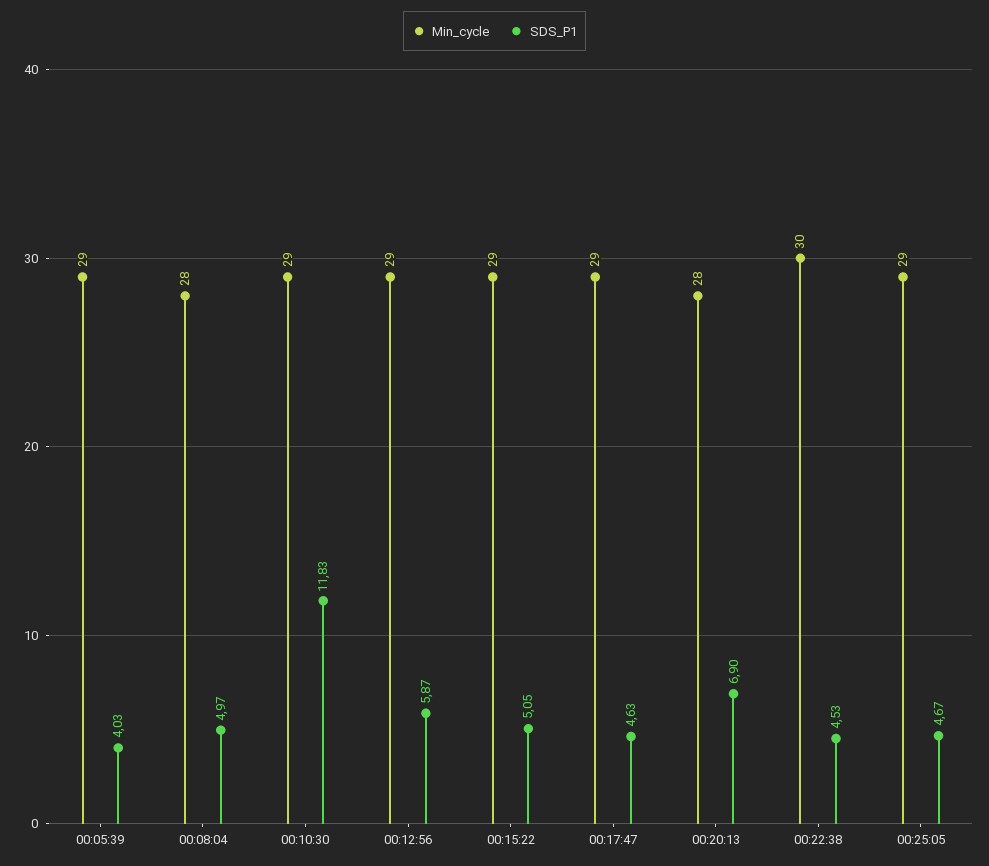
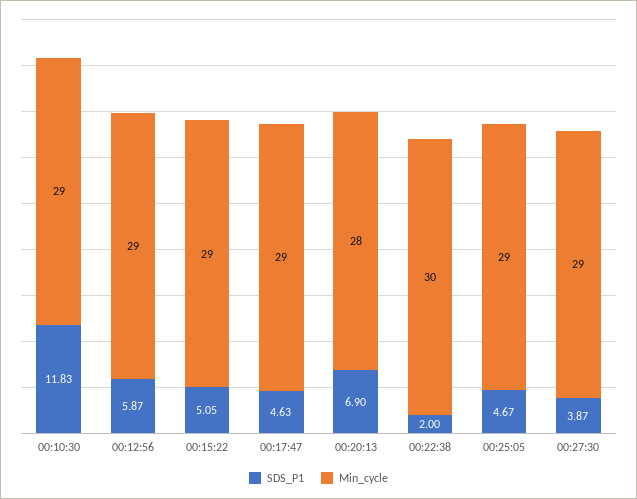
Min_cycle, 00:05:39: 29 -> none
SDS_P1, 00:05:39: 4.03 -> none
Min_cycle, 00:08:04: 28 -> none
SDS_P1, 00:08:04: 4.97 -> none
SDS_P1, 00:22:38: 4.53 -> 2
SDS_P1, 00:27:30: none -> 3.87
Min_cycle, 00:27:30: none -> 29

